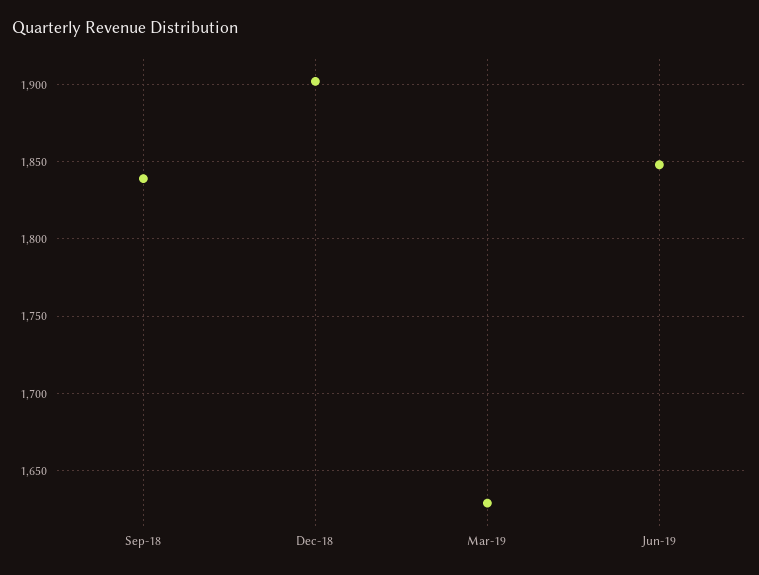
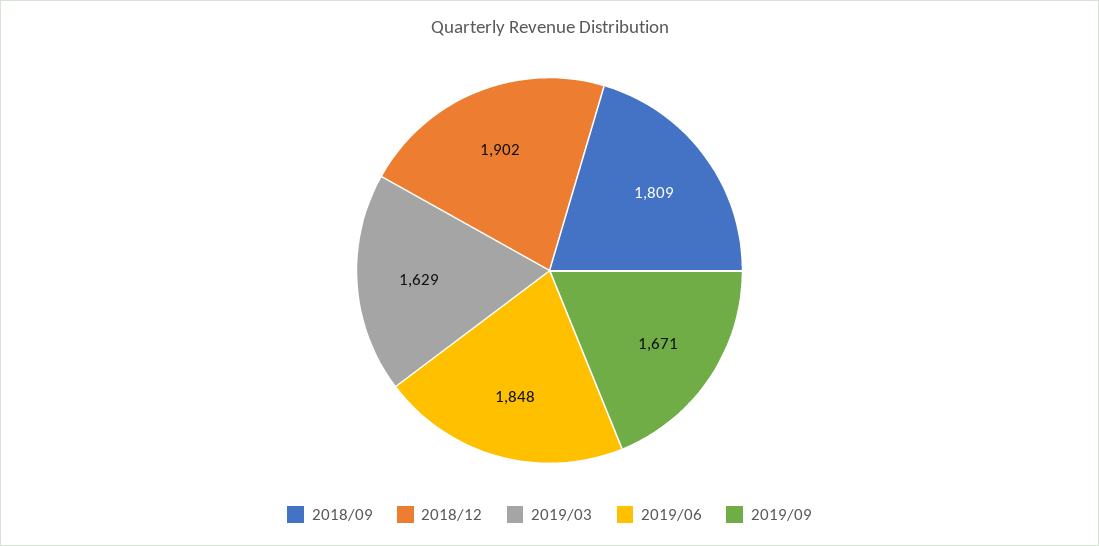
Sep-18: 1840 -> 1809
2019/09: none -> 1671

